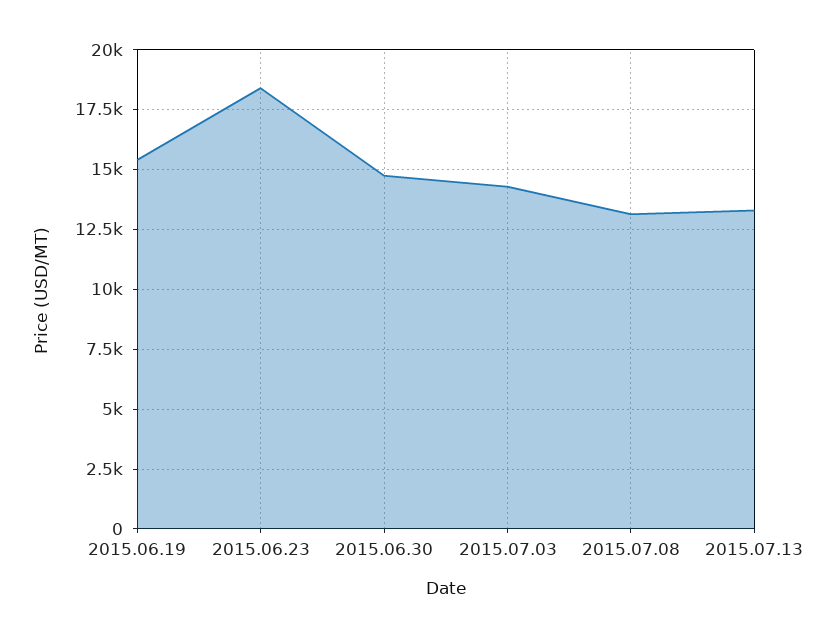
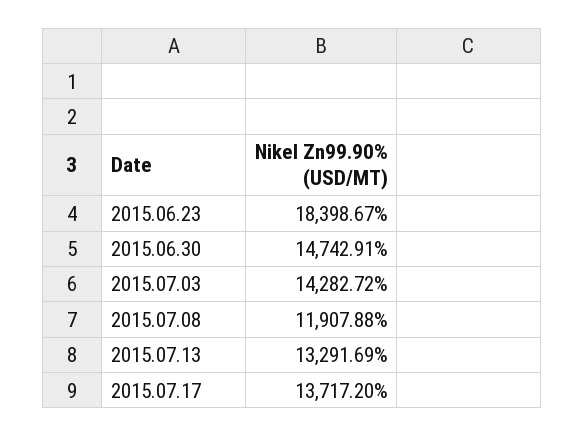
2015.06.19: 15500 -> none
2015.07.08: 13000 -> 11907.88
2015.07.17: none -> 13717.2

